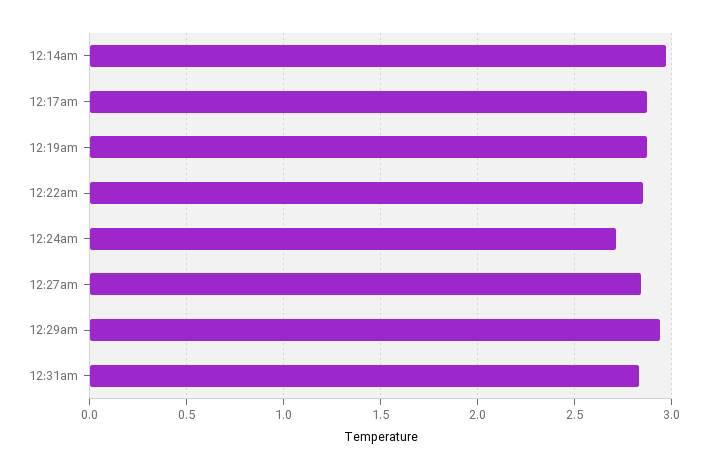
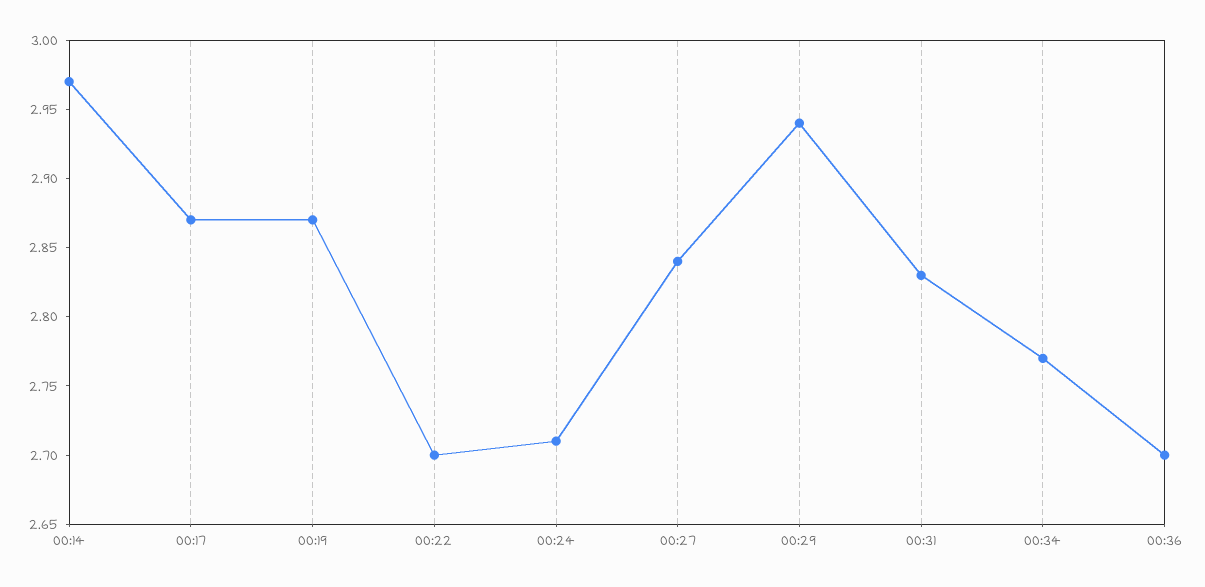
12:22am: 2.85 -> 2.7
00:34: none -> 2.77
00:36: none -> 2.7

